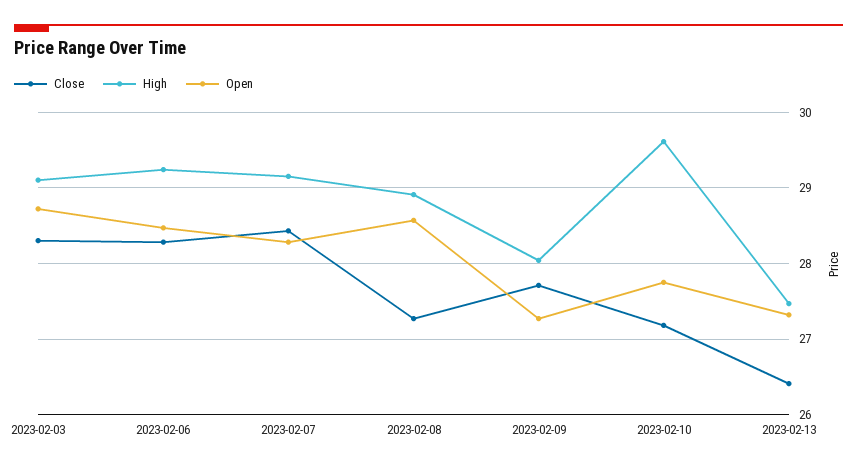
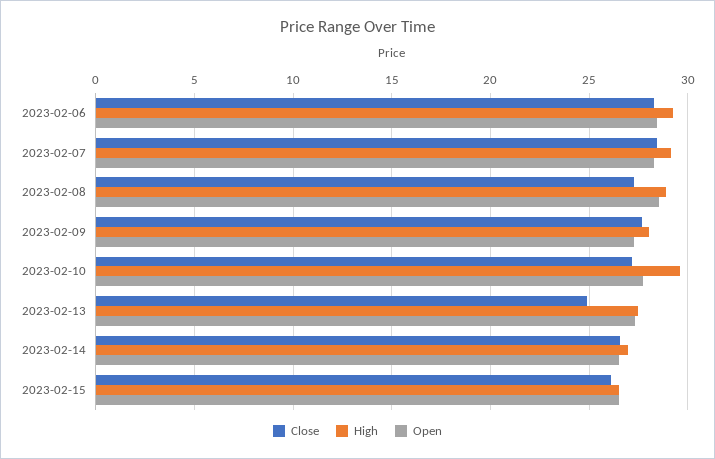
Close, 2023-02-03: 28.3 -> none
High, 2023-02-03: 29.1 -> none
Open, 2023-02-03: 28.7 -> none
Close, 2023-02-13: 26.4 -> 25
Close, 2023-02-14: none -> 26.5
High, 2023-02-14: none -> 27
Open, 2023-02-14: none -> 26.5
Close, 2023-02-15: none -> 26
High, 2023-02-15: none -> 26.5
Open, 2023-02-15: none -> 26.5

